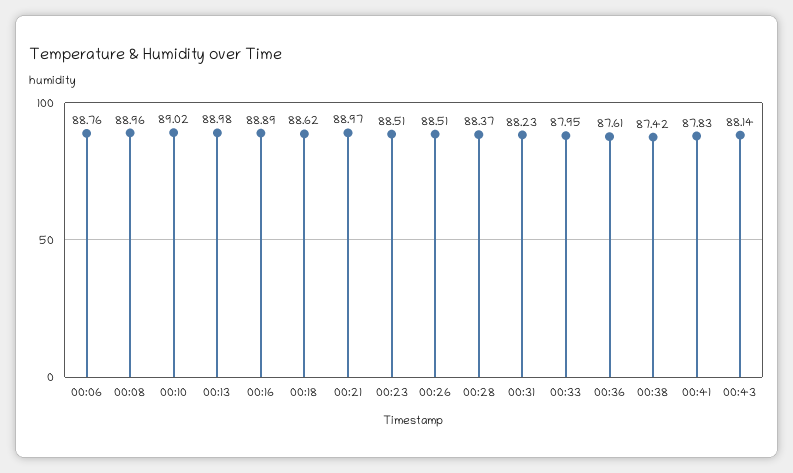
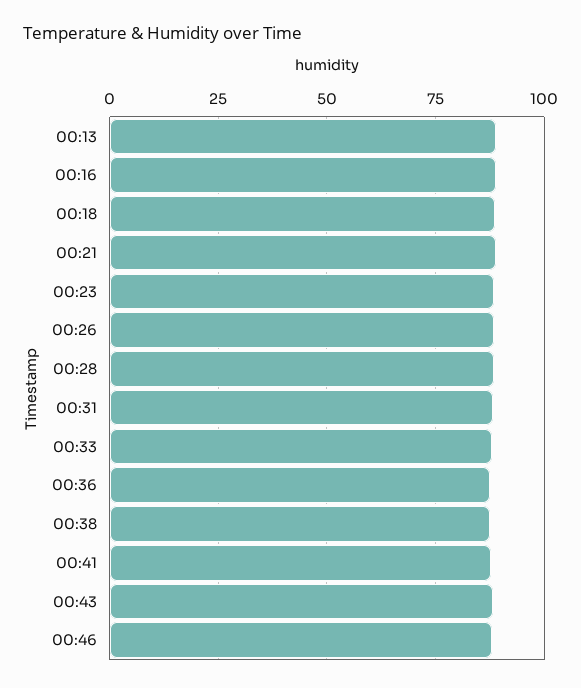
00:06: 88.76 -> none
00:08: 88.96 -> none
00:10: 89.02 -> none
00:46: none -> 87.5

